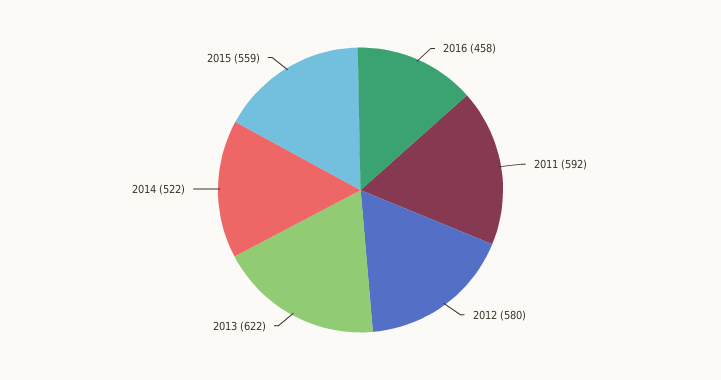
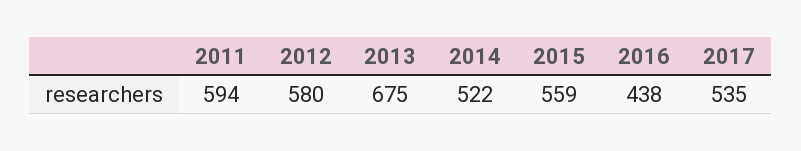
2016: 458 -> 438
2011: 592 -> 594
2013: 622 -> 675
2017: none -> 535

